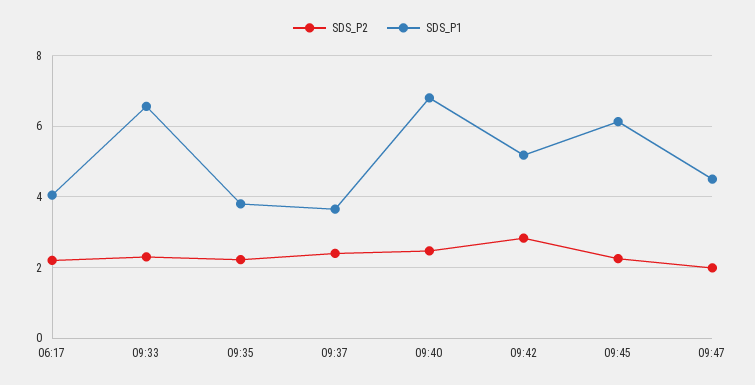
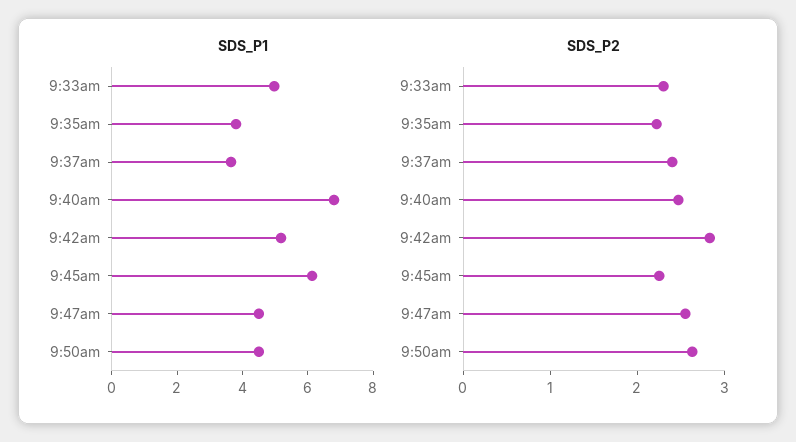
SDS_P2, 06:17: 2.2 -> none
SDS_P1, 06:17: 4 -> none
SDS_P1, 09:33: 6.6 -> 5
SDS_P2, 09:47: 2 -> 2.6
SDS_P1, 9:50am: none -> 4.5
SDS_P2, 9:50am: none -> 2.6

